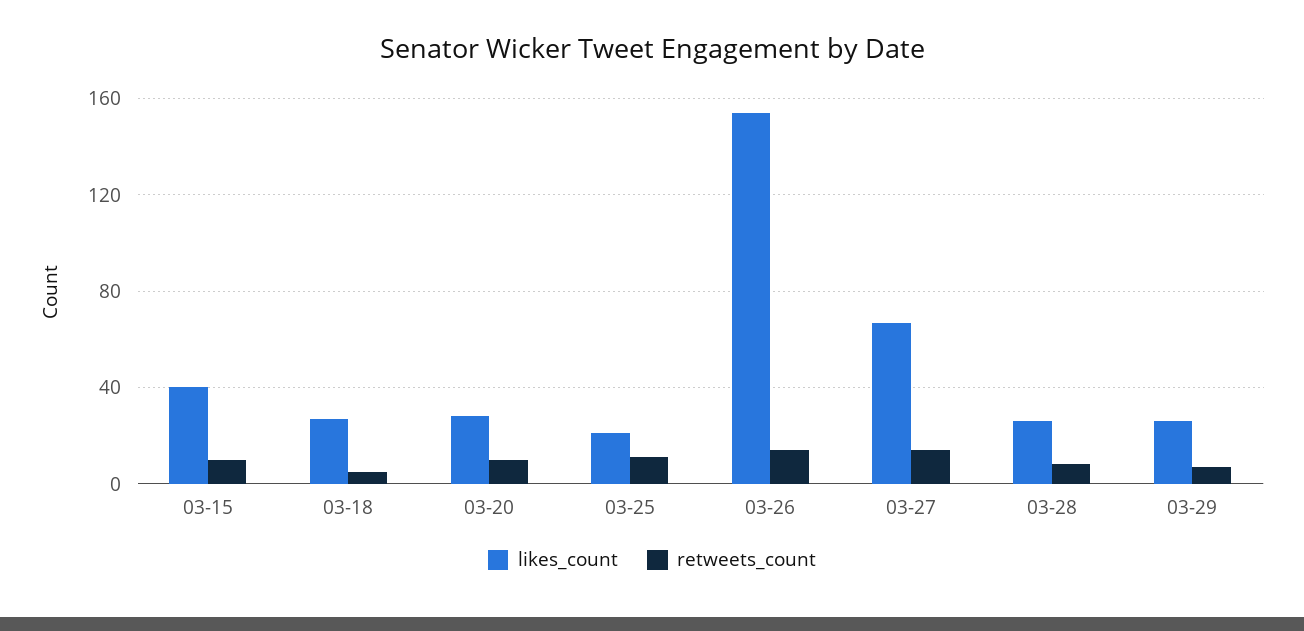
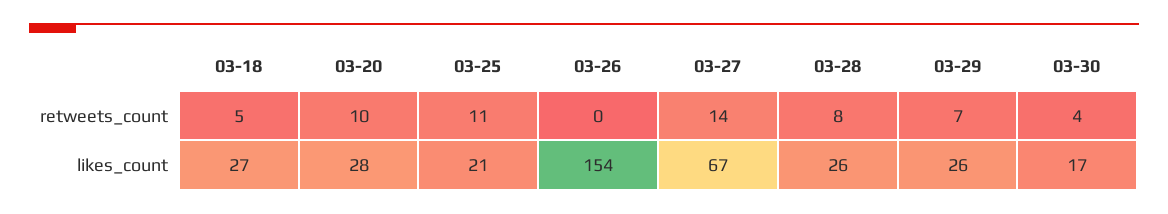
likes_count, 03-15: 40 -> none
retweets_count, 03-15: 10 -> none
retweets_count, 03-26: 15 -> 0
retweets_count, 03-30: none -> 4
likes_count, 03-30: none -> 17

